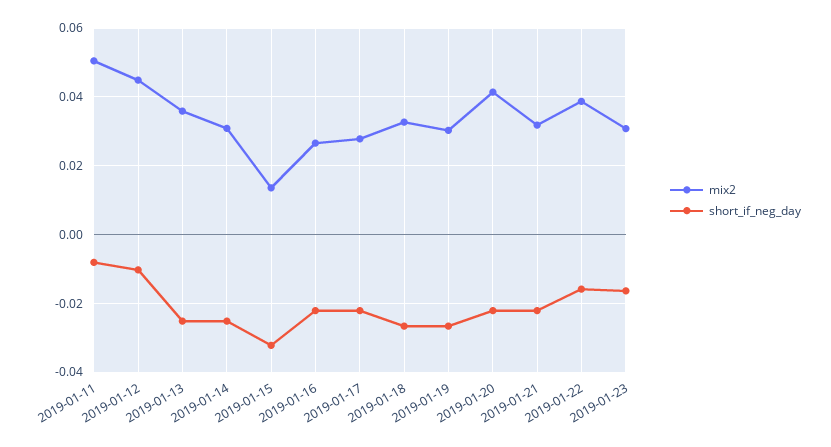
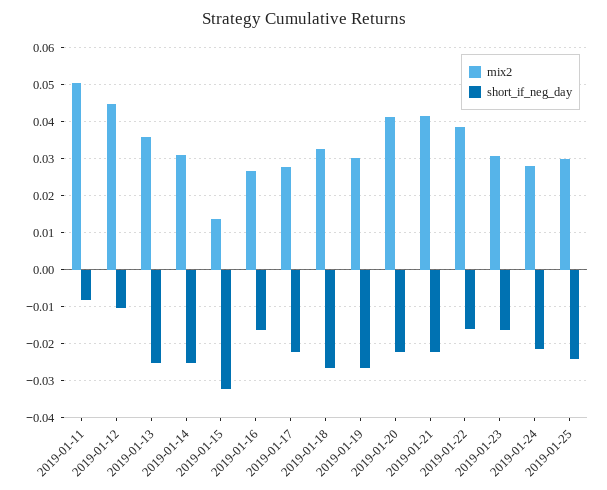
short_if_neg_day, 2019-01-16: -0.022 -> -0.016
mix2, 2019-01-21: 0.032 -> 0.042
mix2, 2019-01-24: none -> 0.028
short_if_neg_day, 2019-01-24: none -> -0.022
mix2, 2019-01-25: none -> 0.03
short_if_neg_day, 2019-01-25: none -> -0.024

